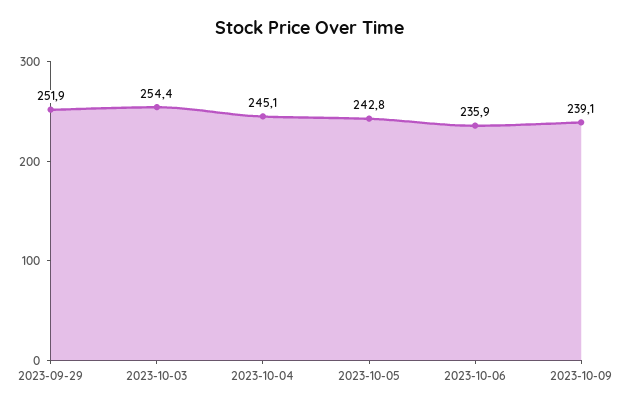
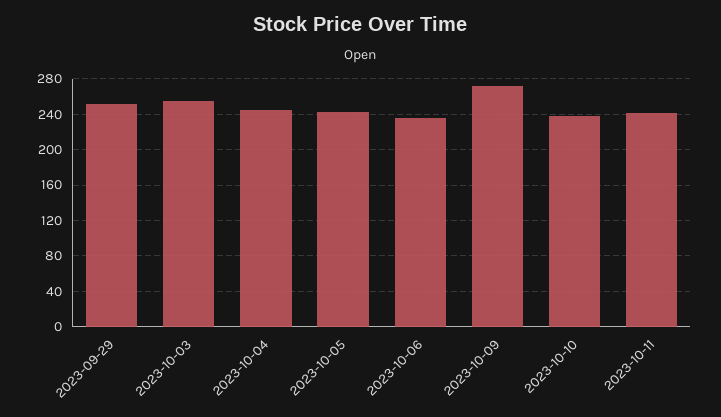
2023-10-09: 239.1 -> 270
2023-10-10: none -> 240
2023-10-11: none -> 240

